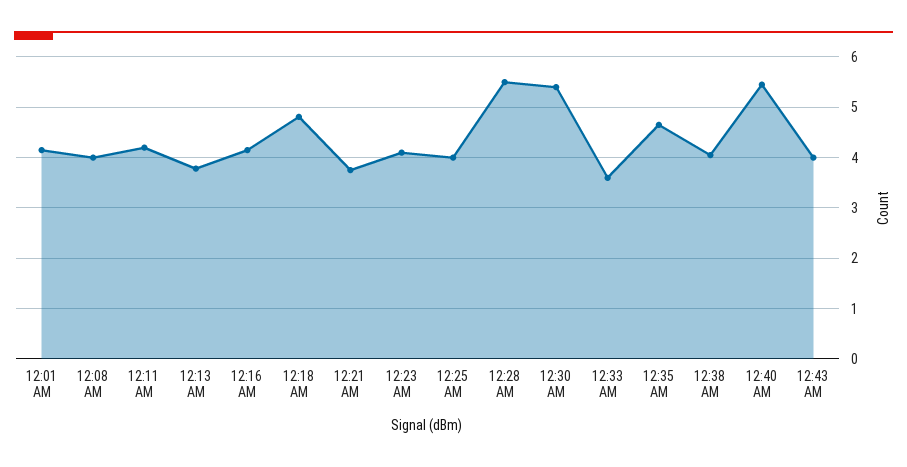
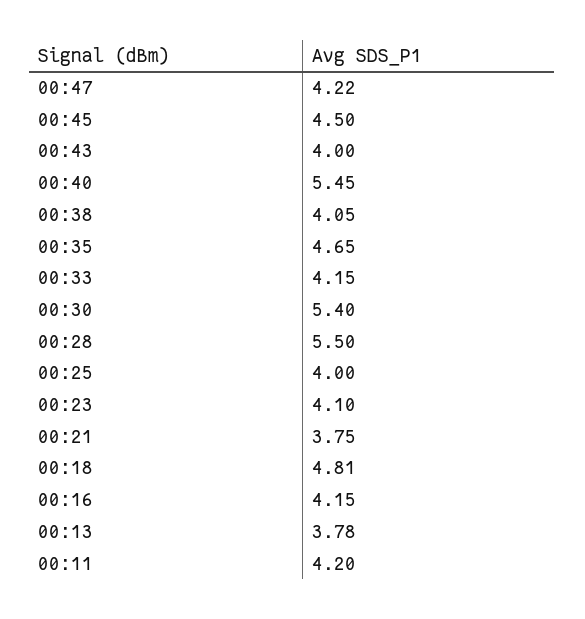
12:01 AM: 4.2 -> none
12:08 AM: 4 -> none
12:33 AM: 3.6 -> 4.15
00:47: none -> 4.22
00:45: none -> 4.5

